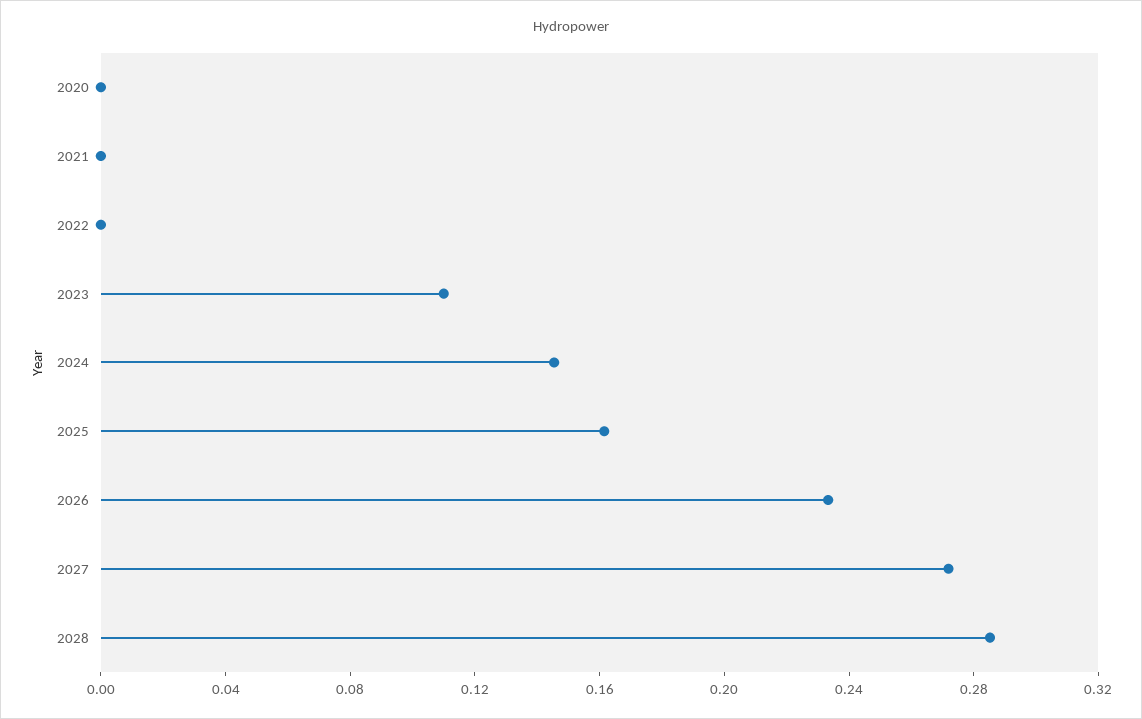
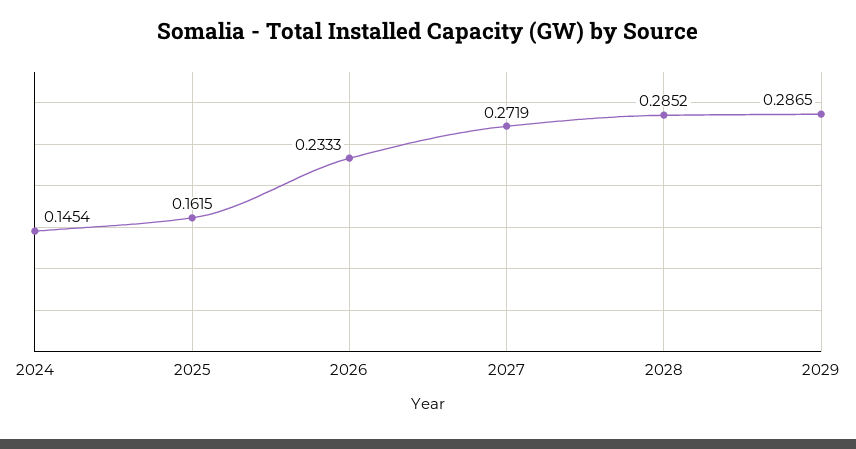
2020: 0 -> none
2021: 0 -> none
2022: 0 -> none
2023: 0.11 -> none
2029: none -> 0.2865

